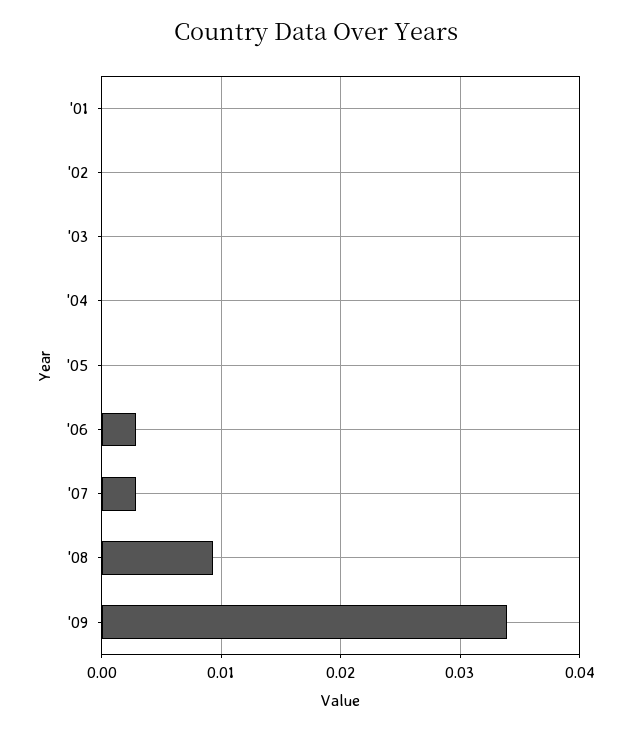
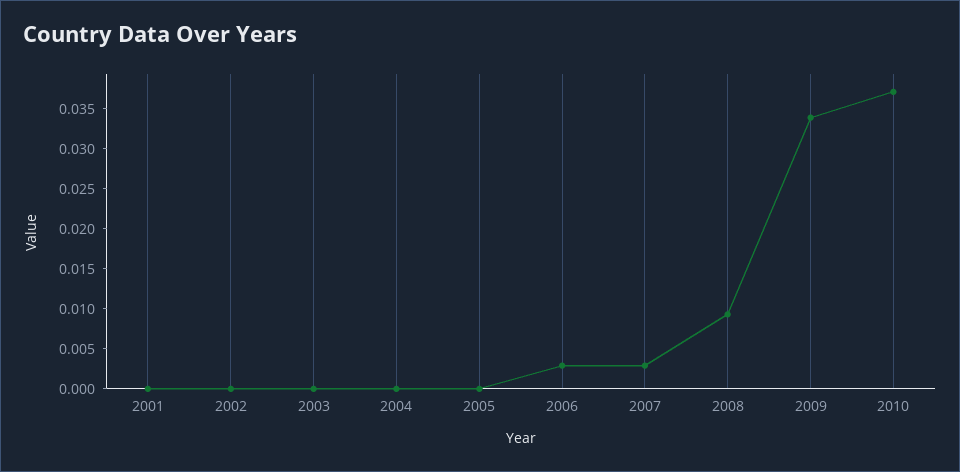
2010: none -> 0.037

